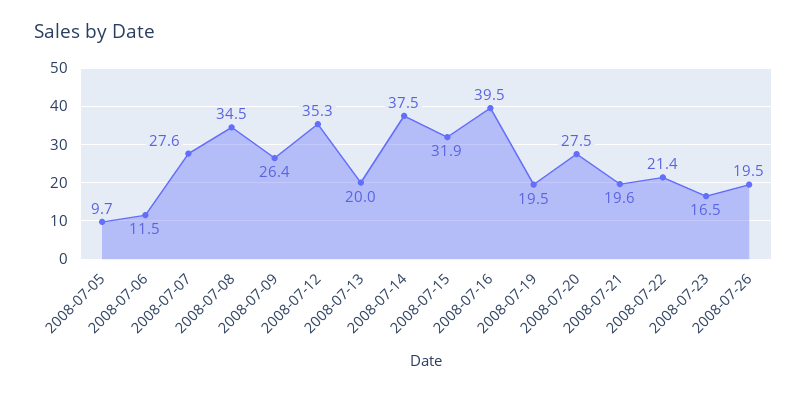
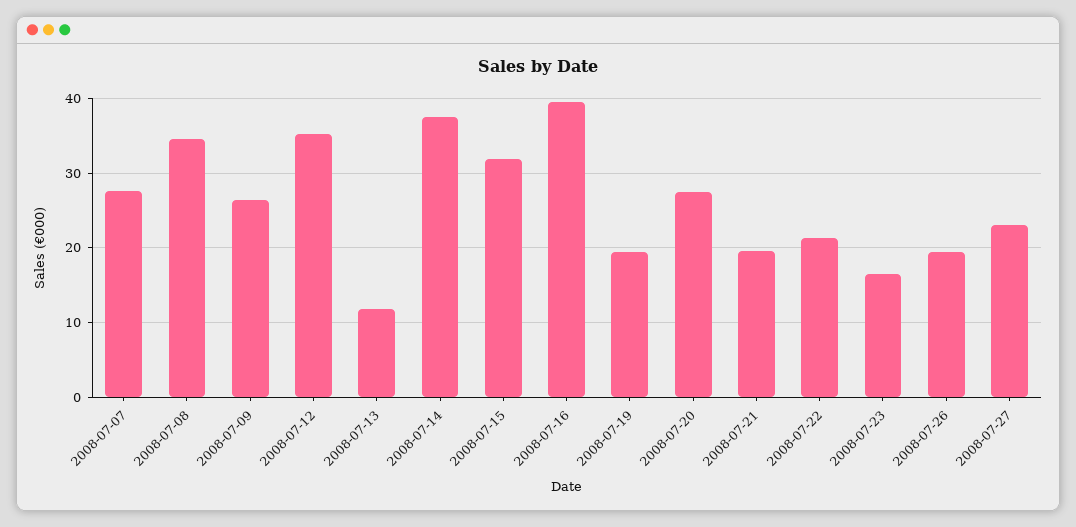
2008-07-05: 9.7 -> none
2008-07-06: 11.5 -> none
2008-07-13: 20 -> 12
2008-07-27: none -> 23

